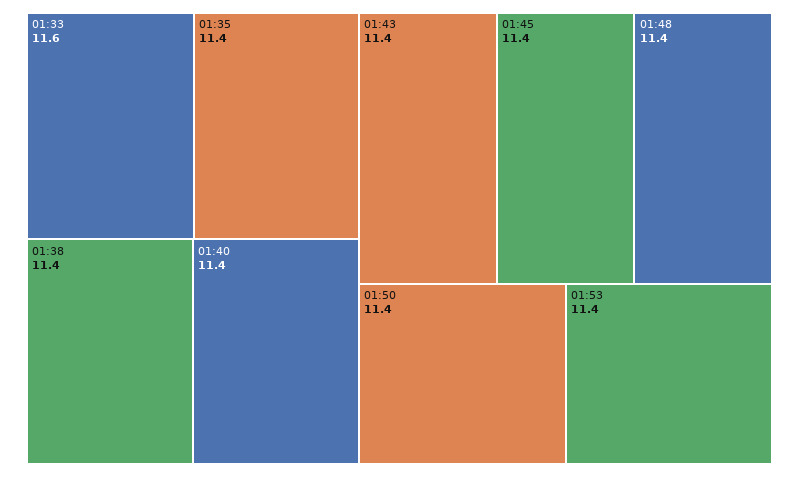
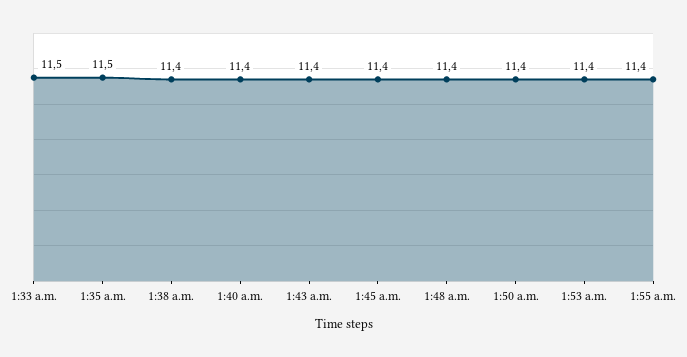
01:33: 11.6 -> 11.5
01:35: 11.4 -> 11.5
1:55 a.m.: none -> 11.4

